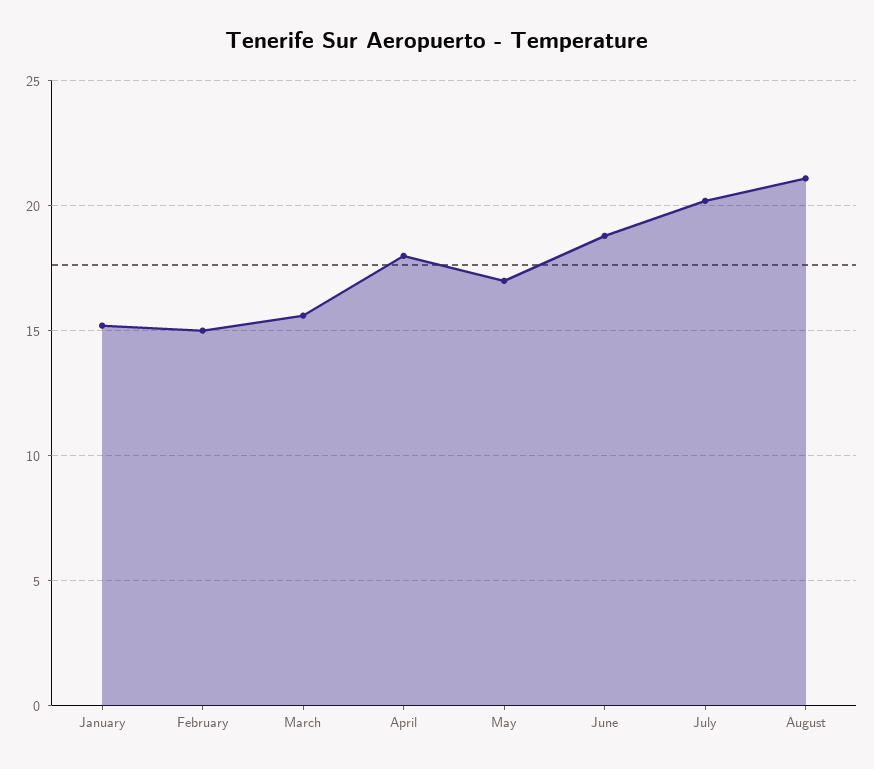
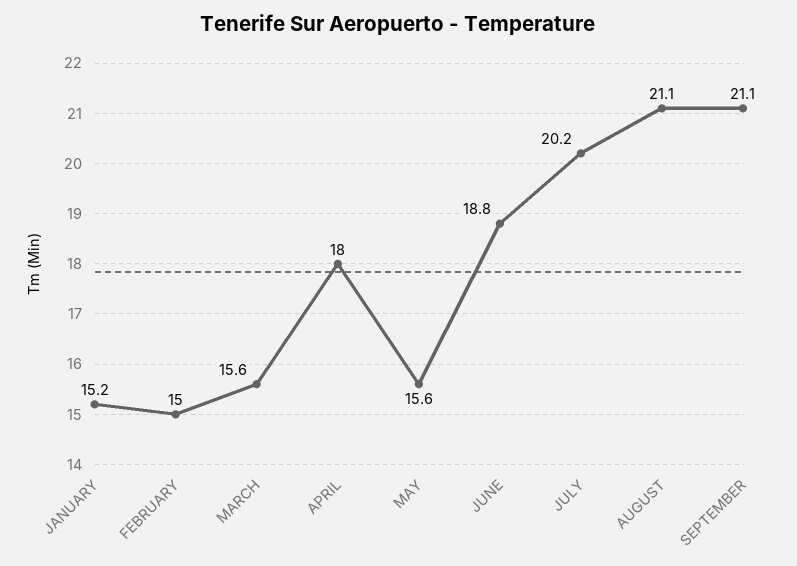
May: 17 -> 15.6
SEPTEMBER: none -> 21.1

